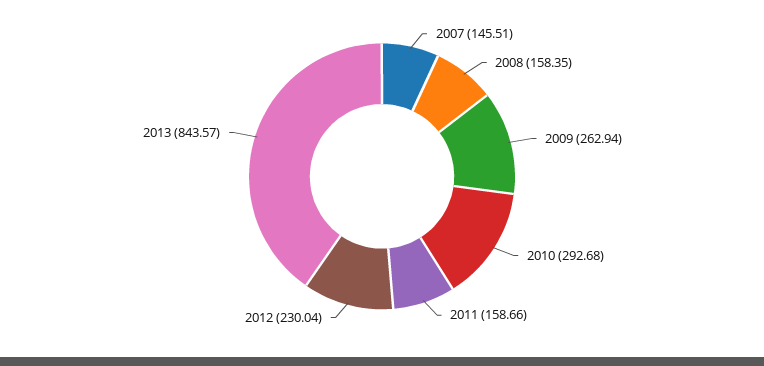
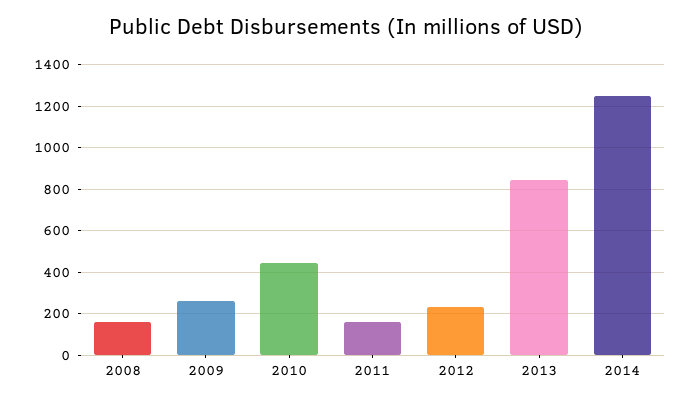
2007: 145.51 -> none
2010: 292.68 -> 450
2014: none -> 1250

